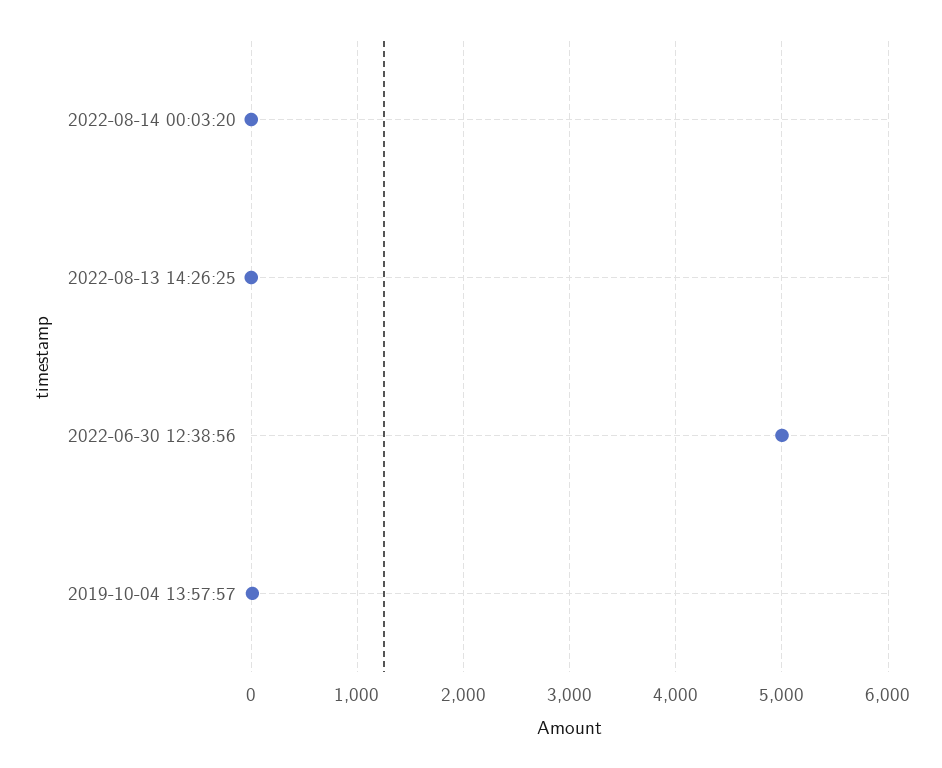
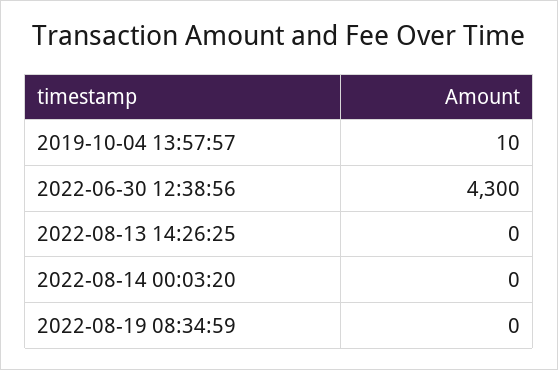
2022-06-30 12:38:56: 5000 -> 4300
2022-08-19 08:34:59: none -> 0

